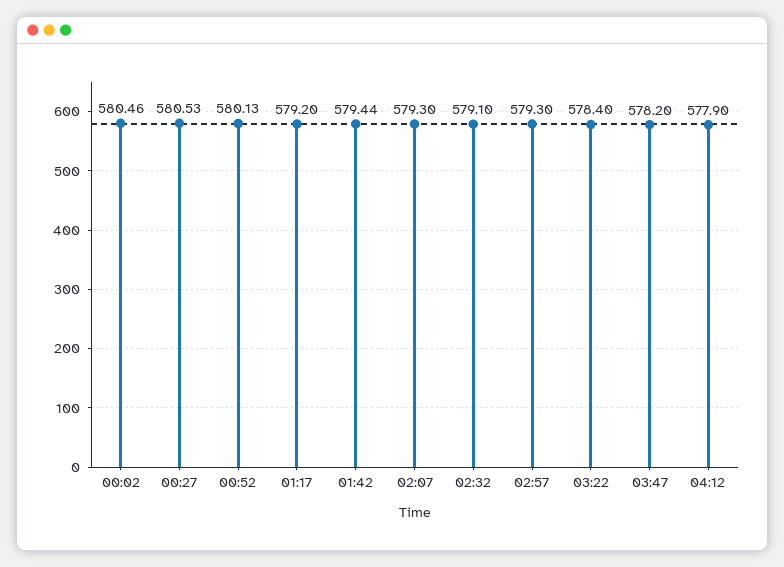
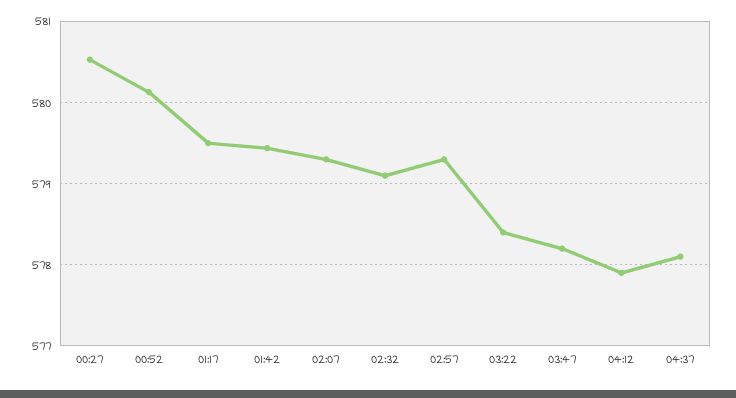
00:02: 580.46 -> none
01:17: 579.2 -> 579.5
04:37: none -> 578.1

